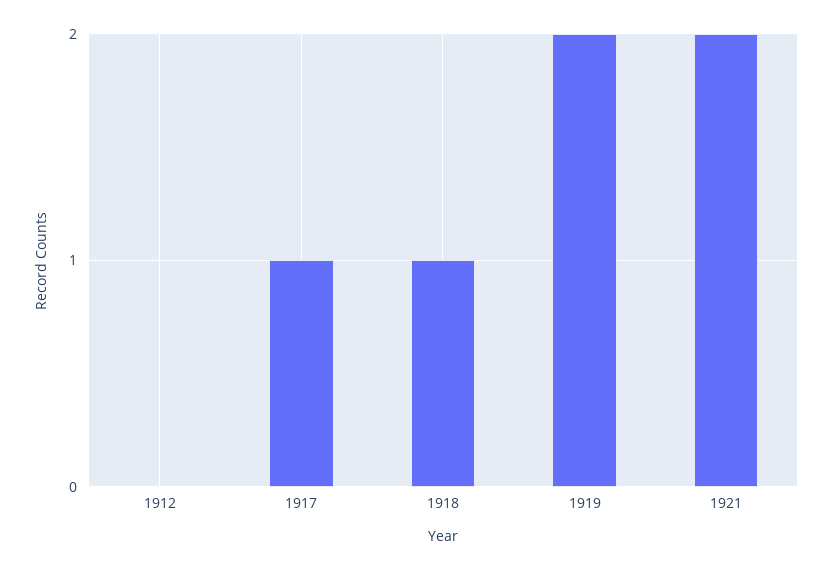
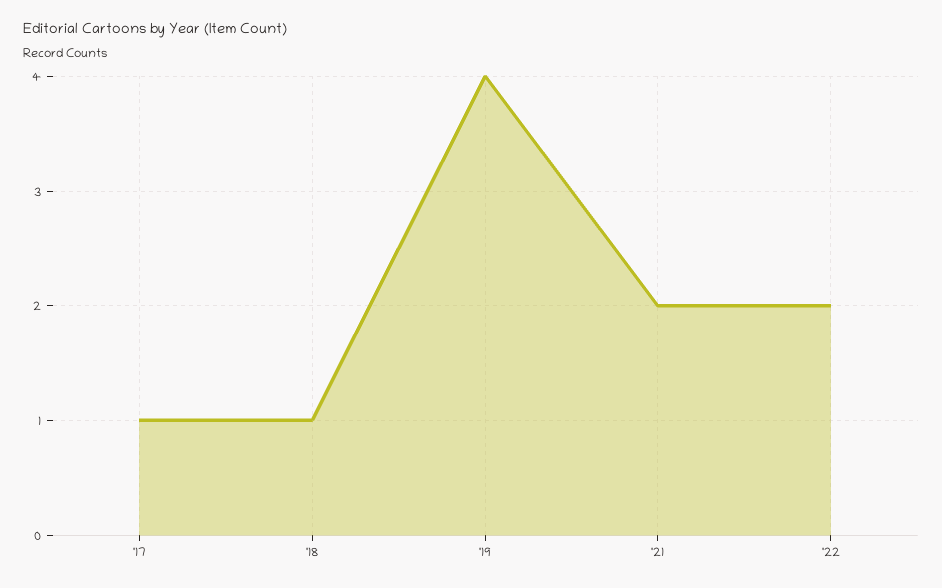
1912: 0 -> none
1919: 2 -> 4
'22: none -> 2

